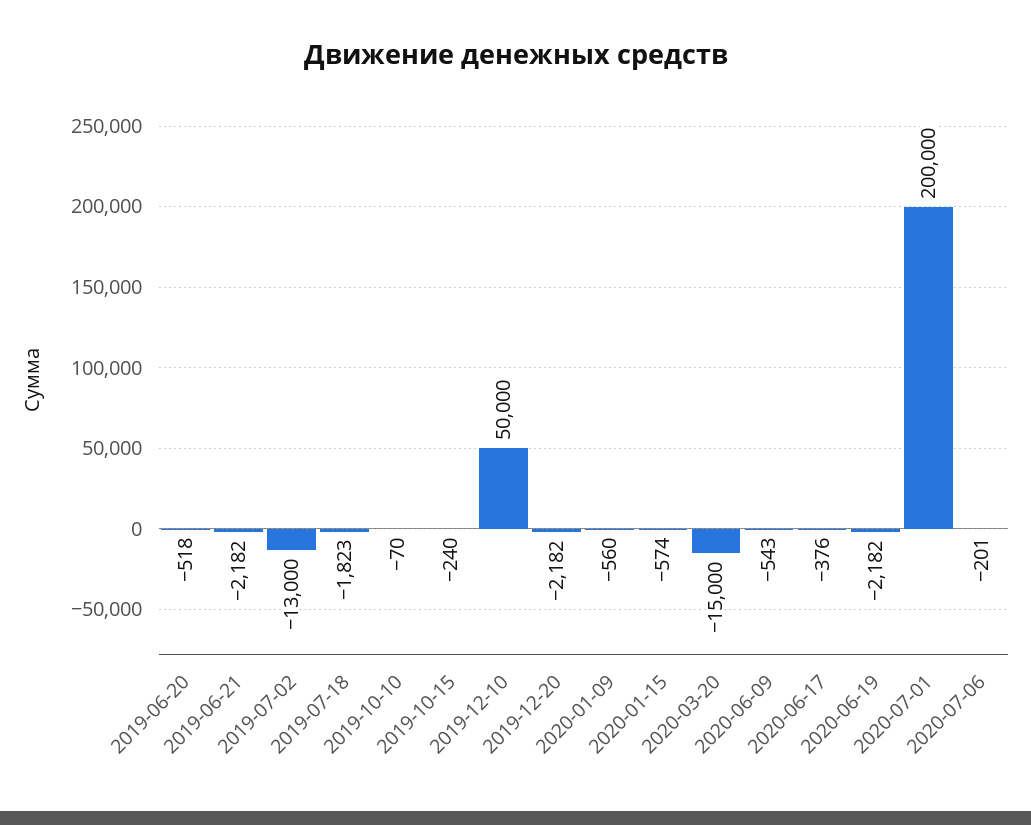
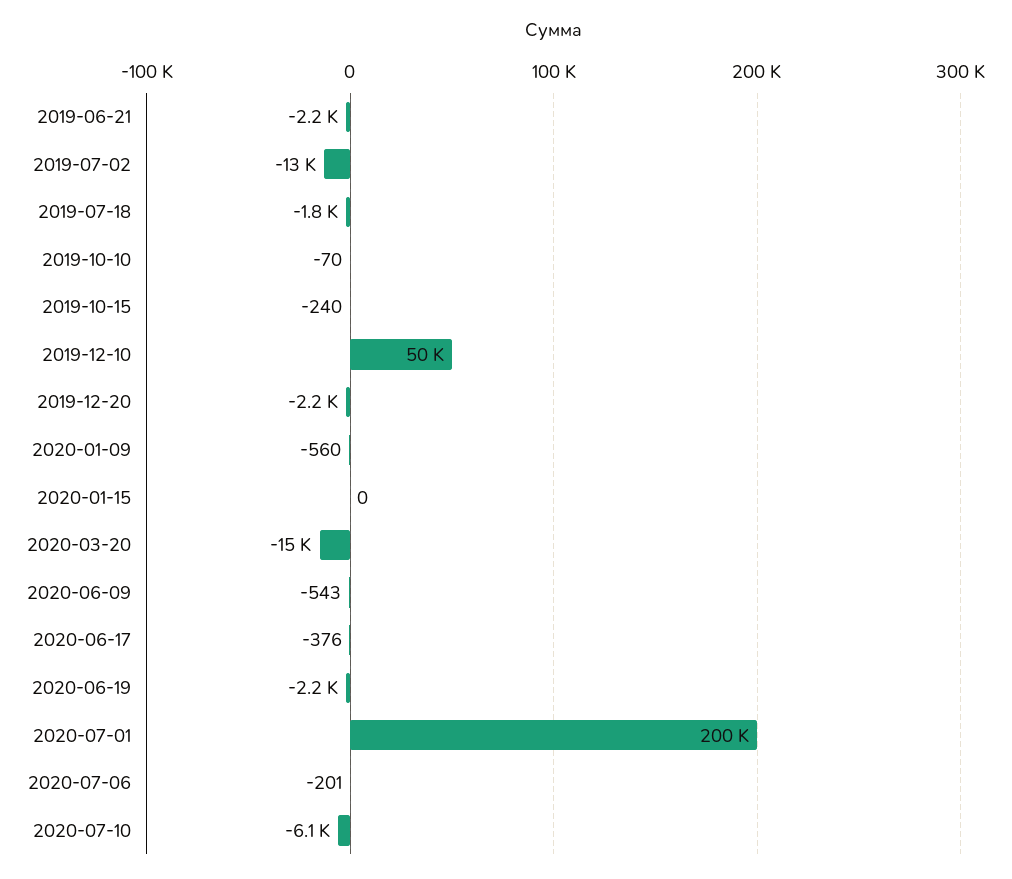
2019-06-20: -518 -> none
2020-01-15: -574 -> 0
2020-07-10: none -> -6100

